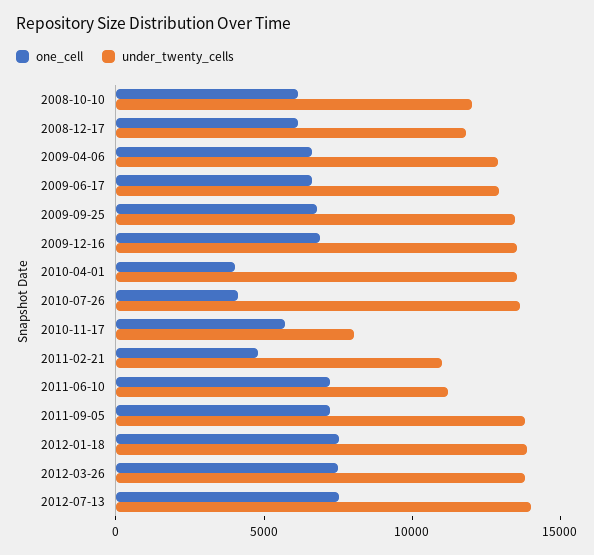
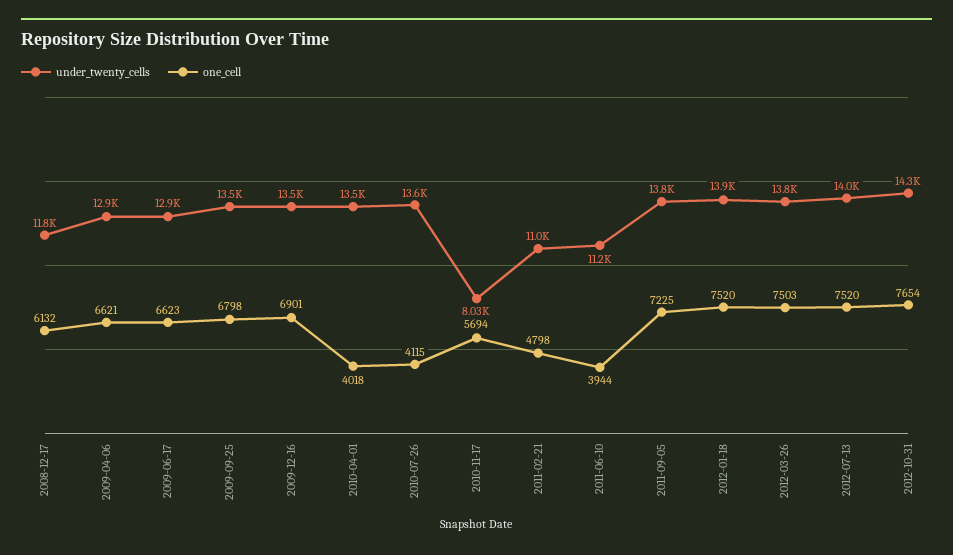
one_cell, 2008-10-10: 6000 -> none
under_twenty_cells, 2008-10-10: 12000 -> none
one_cell, 2011-06-10: 7000 -> 3944
under_twenty_cells, 2012-10-31: none -> 14300
one_cell, 2012-10-31: none -> 7654

